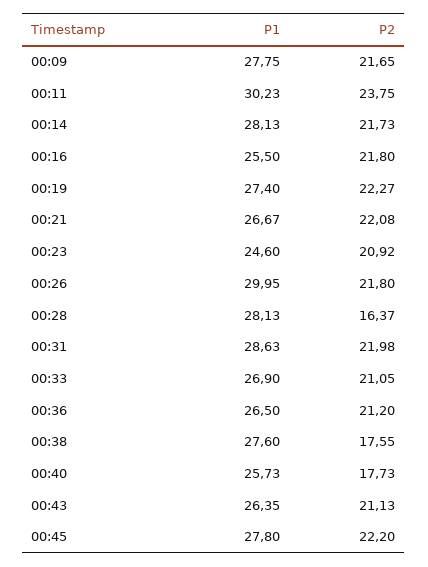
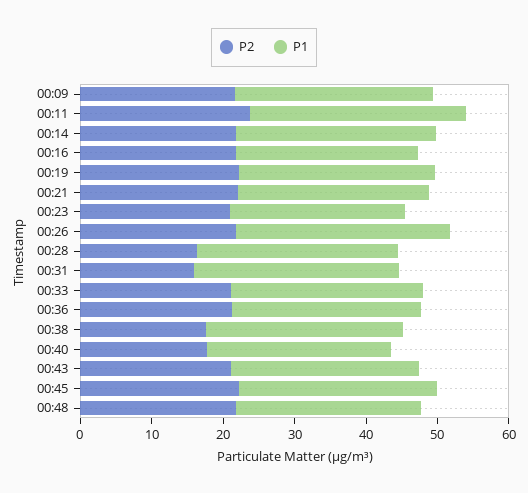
P2, 00:31: 21.98 -> 16
P2, 00:48: none -> 22
P1, 00:48: none -> 26

